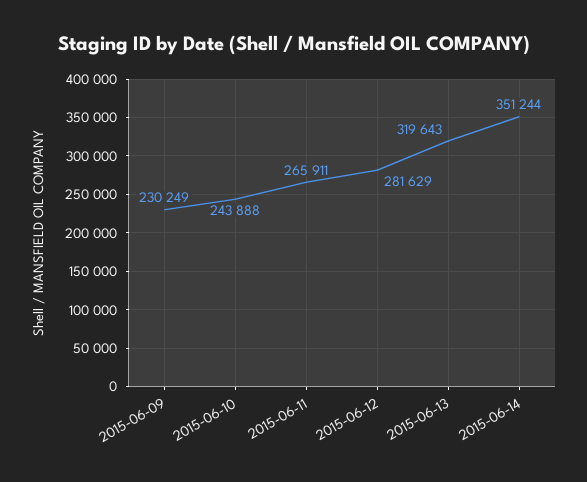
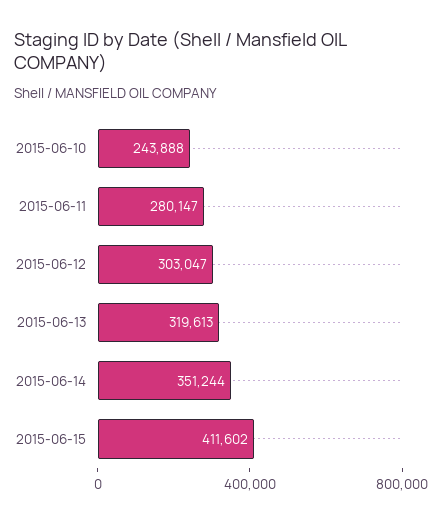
2015-06-09: 230249 -> none
2015-06-11: 265911 -> 280147
2015-06-12: 281629 -> 303047
2015-06-13: 319643 -> 319613
2015-06-15: none -> 411602

